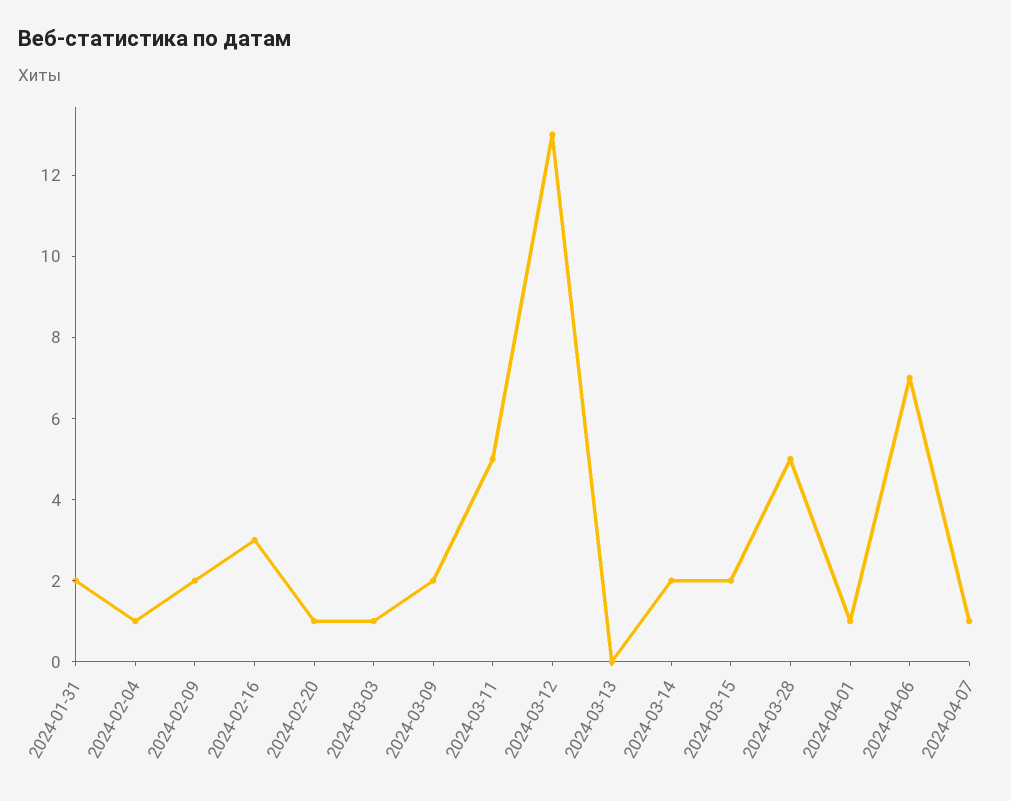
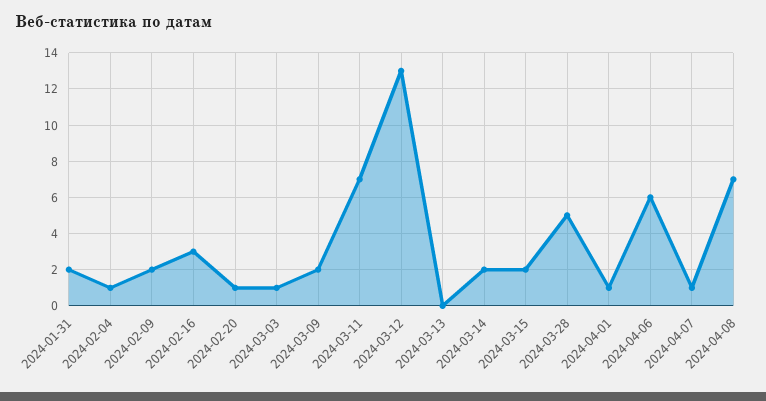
2024-03-11: 5 -> 7
2024-04-06: 7 -> 6
2024-04-08: none -> 7

